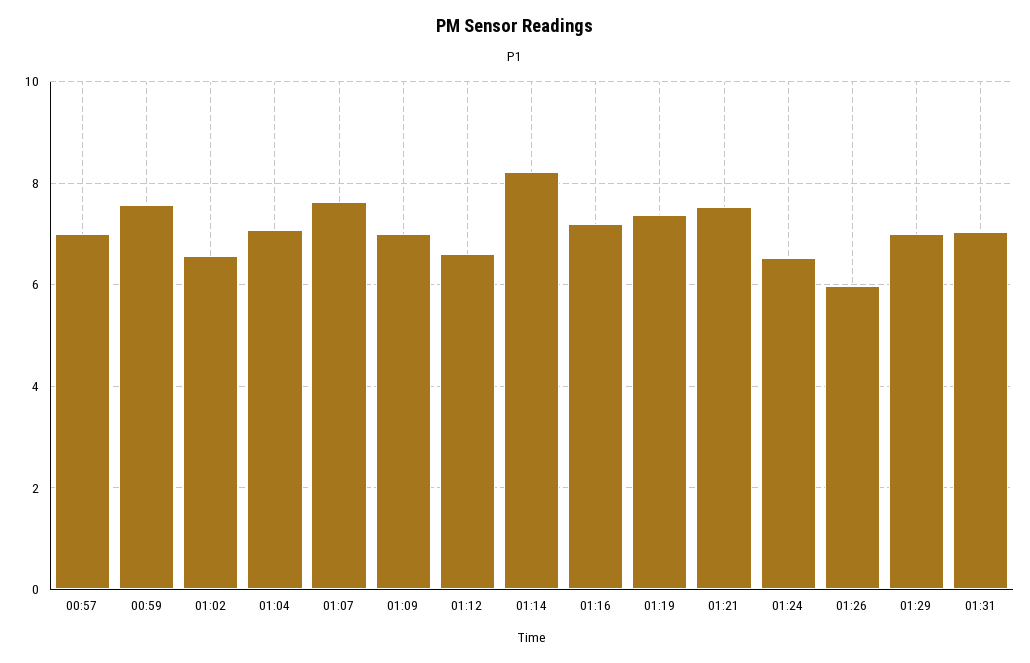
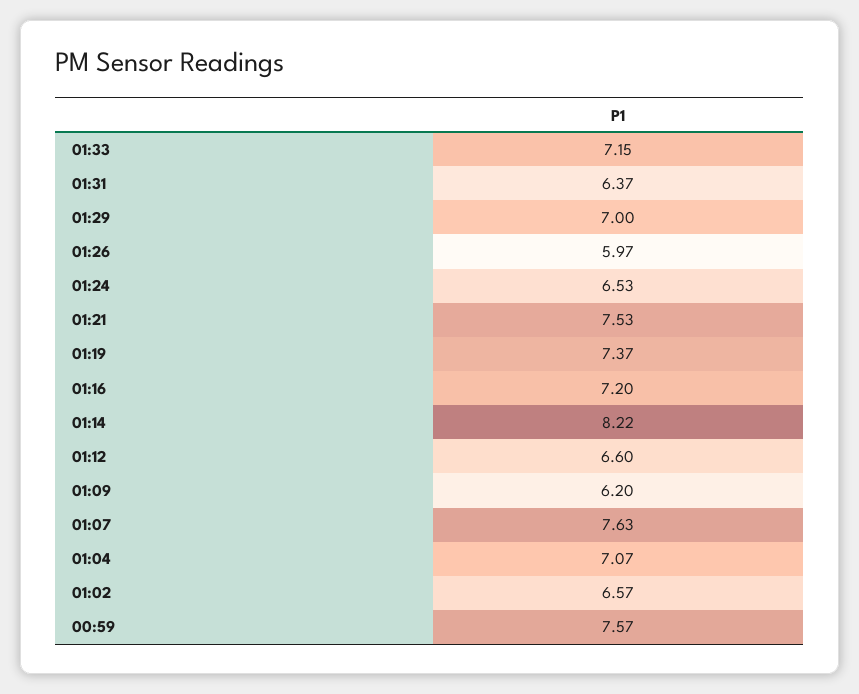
00:57: 7 -> none
01:09: 7 -> 6.2
01:31: 7 -> 6.37
01:33: none -> 7.15

